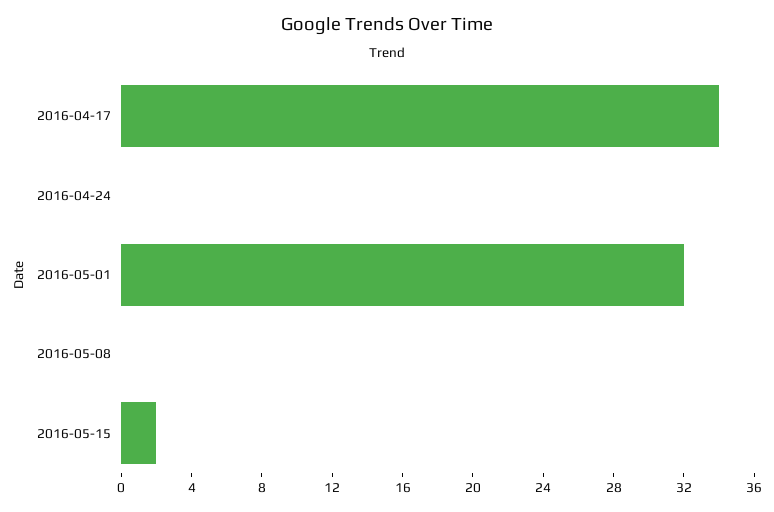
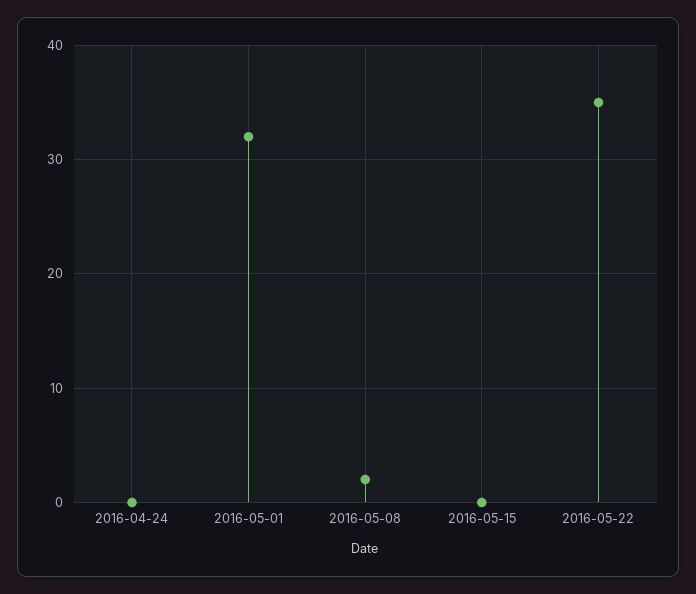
2016-04-17: 34 -> none
2016-05-08: 0 -> 2
2016-05-15: 2 -> 0
2016-05-22: none -> 35

